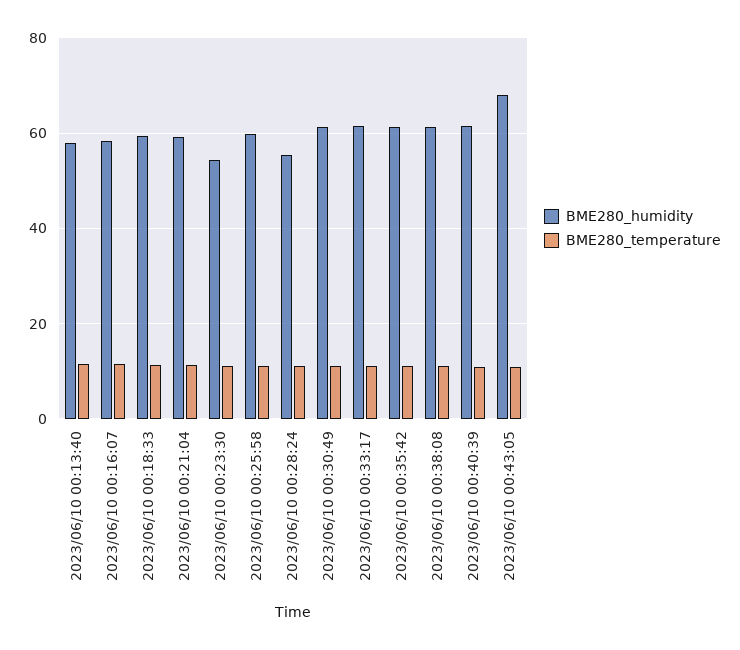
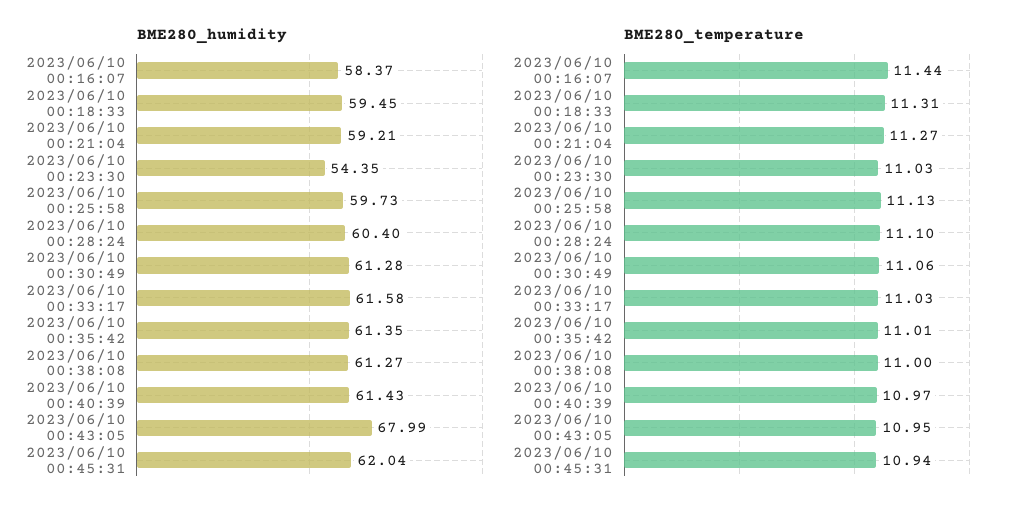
BME280_humidity, 2023/06/10 00:13:40: 58 -> none
BME280_temperature, 2023/06/10 00:13:40: 12 -> none
BME280_humidity, 2023/06/10 00:28:24: 56 -> 60.4
BME280_humidity, 2023/06/10 00:45:31: none -> 62.04
BME280_temperature, 2023/06/10 00:45:31: none -> 10.94

